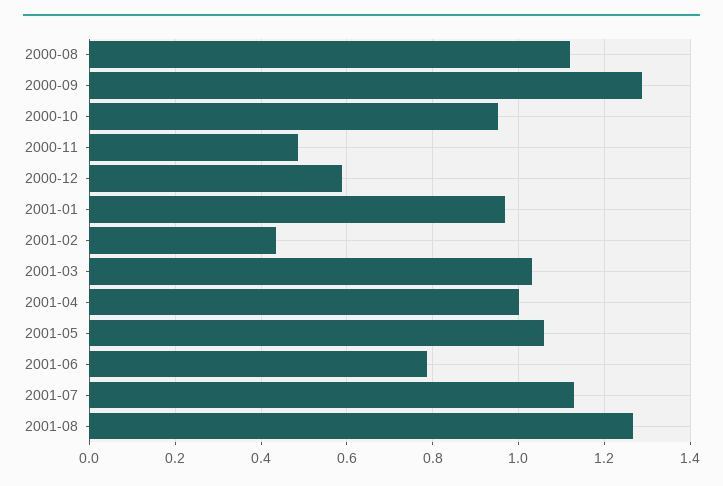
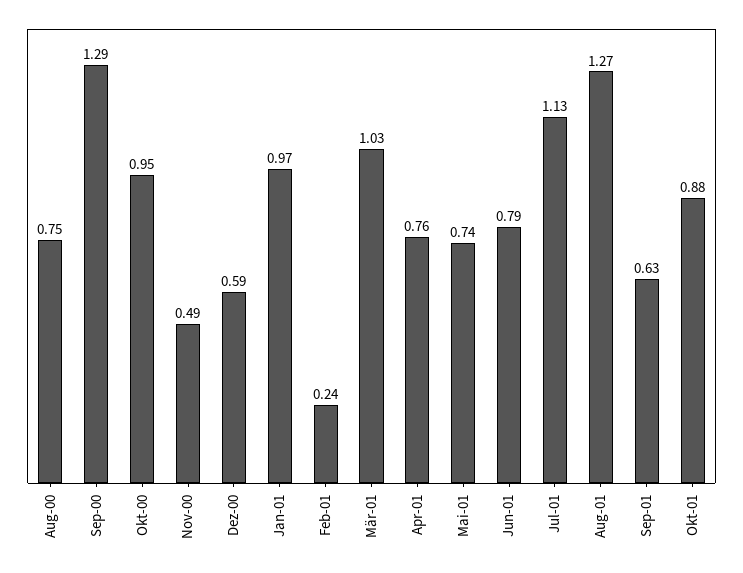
2000-08: 1.12 -> 0.75
2001-02: 0.44 -> 0.24
2001-04: 1 -> 0.76
2001-05: 1.06 -> 0.74
Sep-01: none -> 0.63
Okt-01: none -> 0.88

